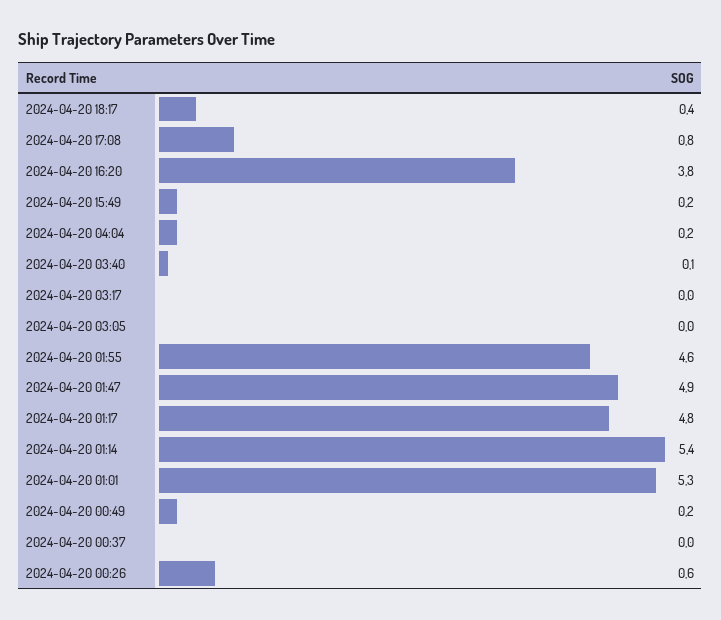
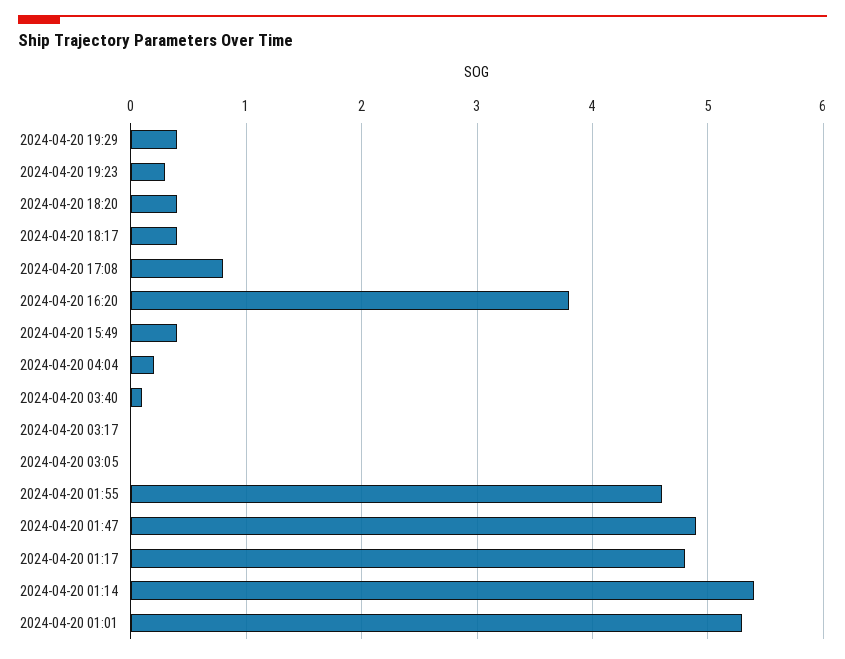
2024-04-20 15:49: 0.2 -> 0.4
2024-04-20 00:49: 0.2 -> none
2024-04-20 00:37: 0 -> none
2024-04-20 00:26: 0.6 -> none
2024-04-20 19:29: none -> 0.4
2024-04-20 19:23: none -> 0.3
2024-04-20 18:20: none -> 0.4

